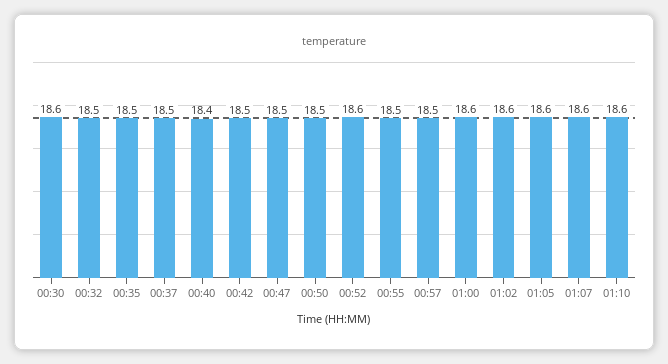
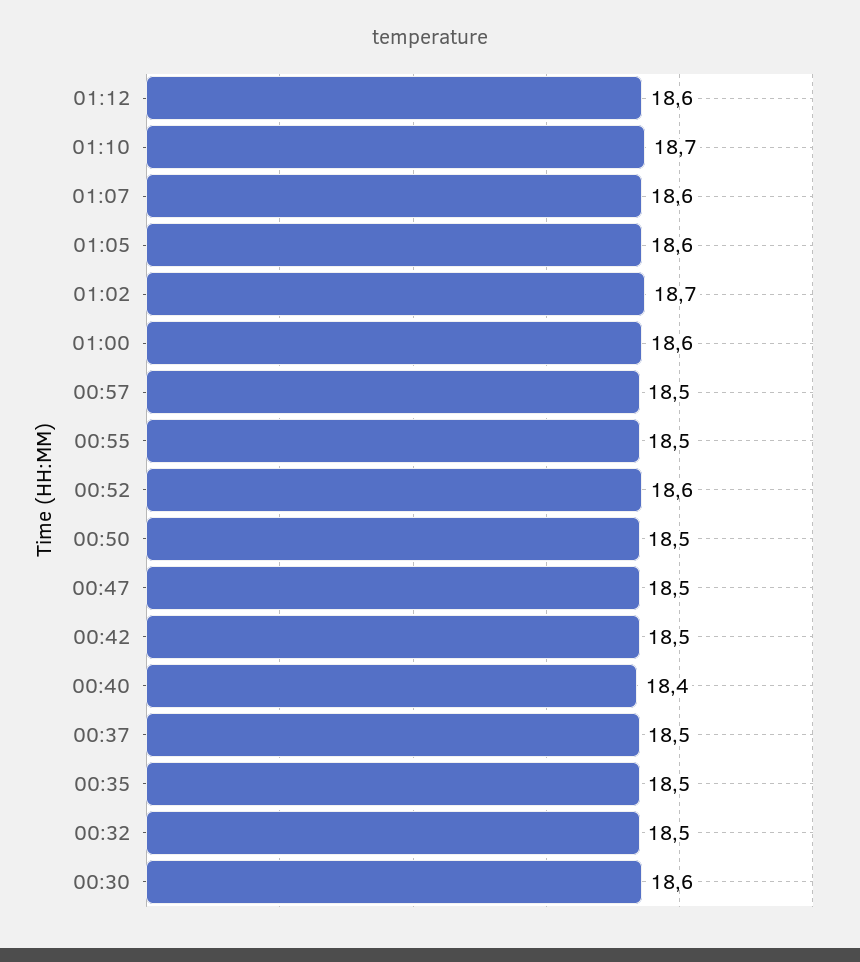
01:02: 18.6 -> 18.7
01:10: 18.6 -> 18.7
01:12: none -> 18.6

